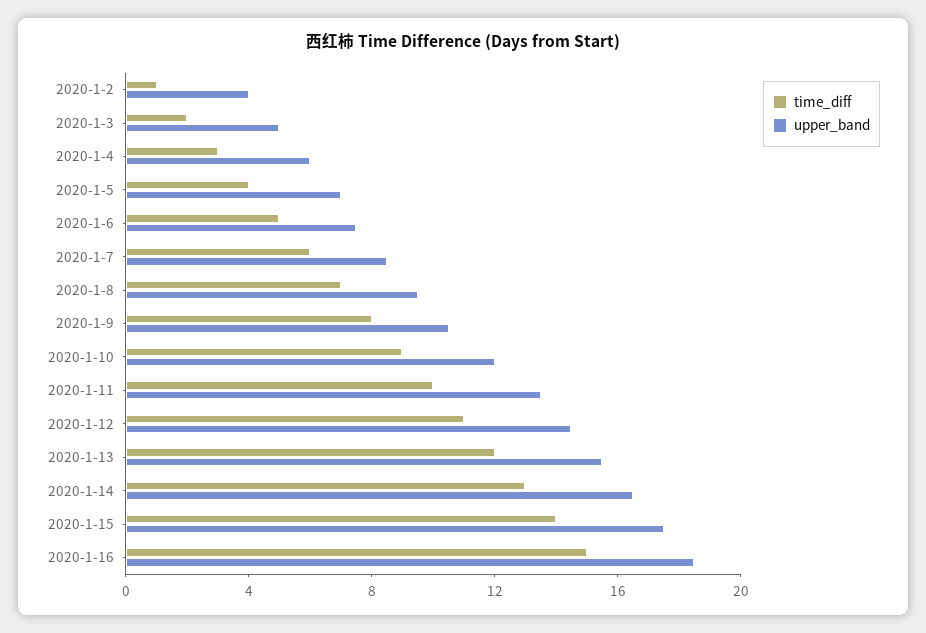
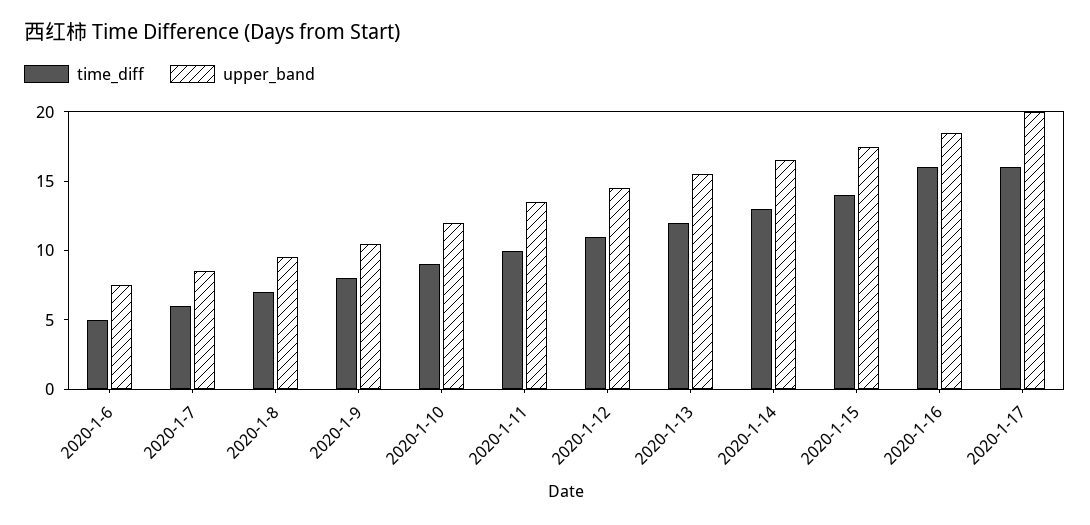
time_diff, 2020-1-2: 1 -> none
upper_band, 2020-1-2: 4 -> none
time_diff, 2020-1-3: 2 -> none
upper_band, 2020-1-3: 5 -> none
time_diff, 2020-1-4: 3 -> none
upper_band, 2020-1-4: 6 -> none
time_diff, 2020-1-5: 4 -> none
upper_band, 2020-1-5: 7 -> none
time_diff, 2020-1-16: 15 -> 16
time_diff, 2020-1-17: none -> 16
upper_band, 2020-1-17: none -> 20

